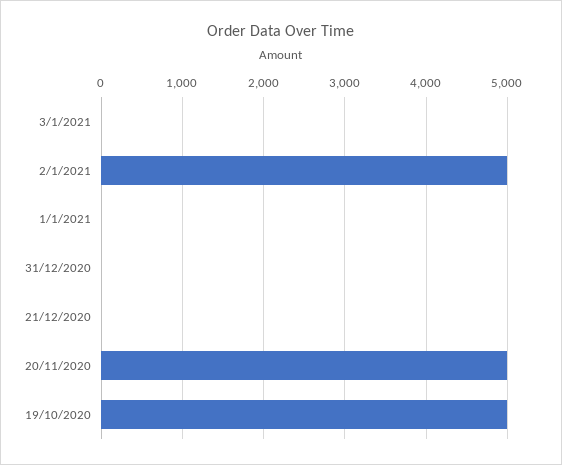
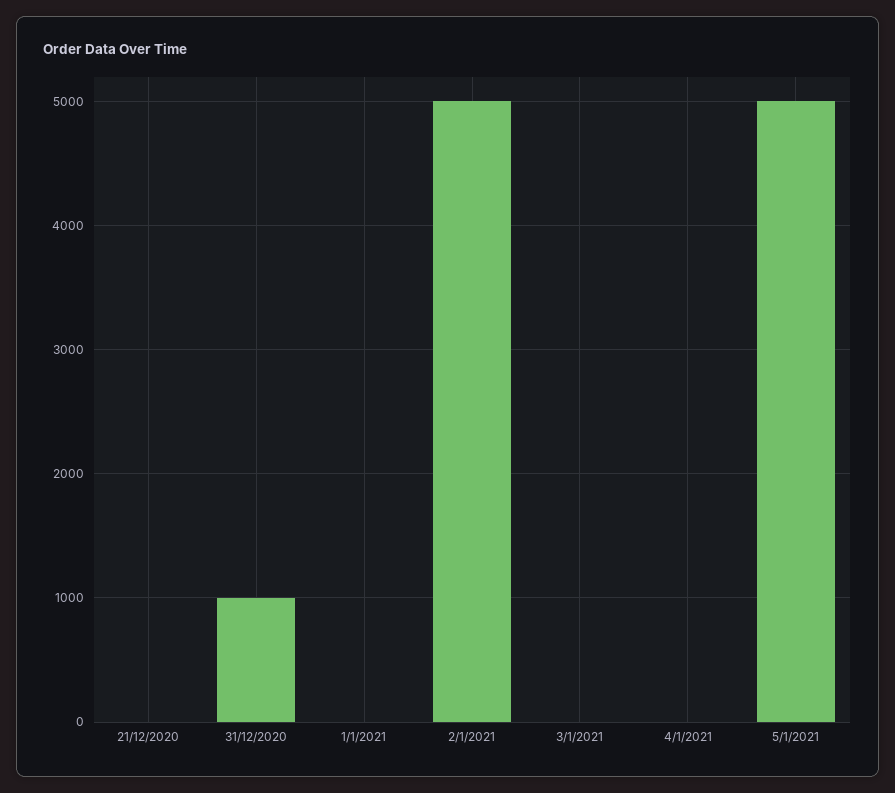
31/12/2020: 0 -> 1000
20/11/2020: 5000 -> none
19/10/2020: 5000 -> none
4/1/2021: none -> 0
5/1/2021: none -> 5000

